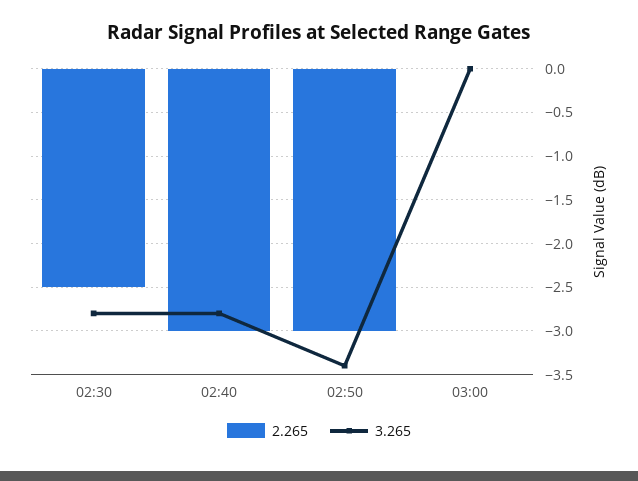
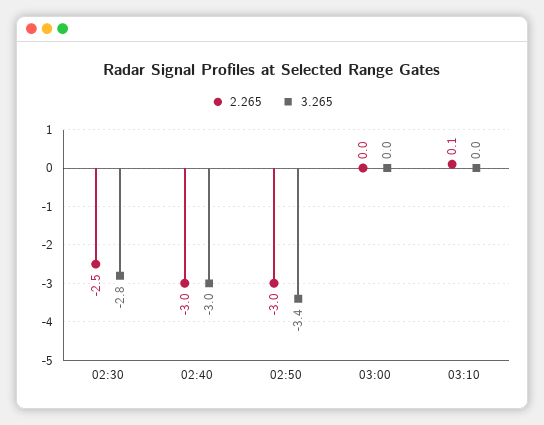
3.265, 02:40: -2.8 -> -3
2.265, 03:10: none -> 0.1
3.265, 03:10: none -> 0

